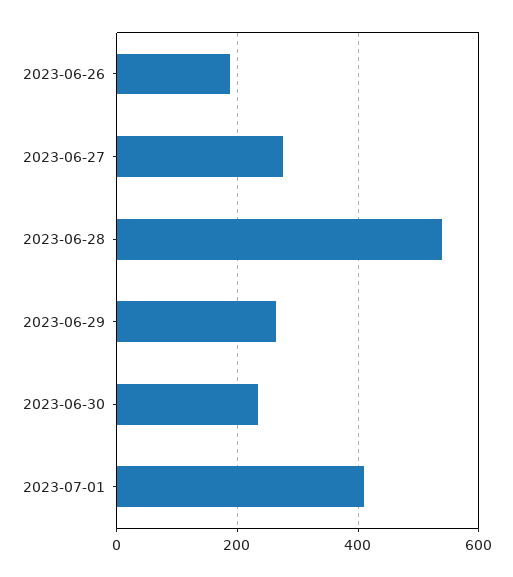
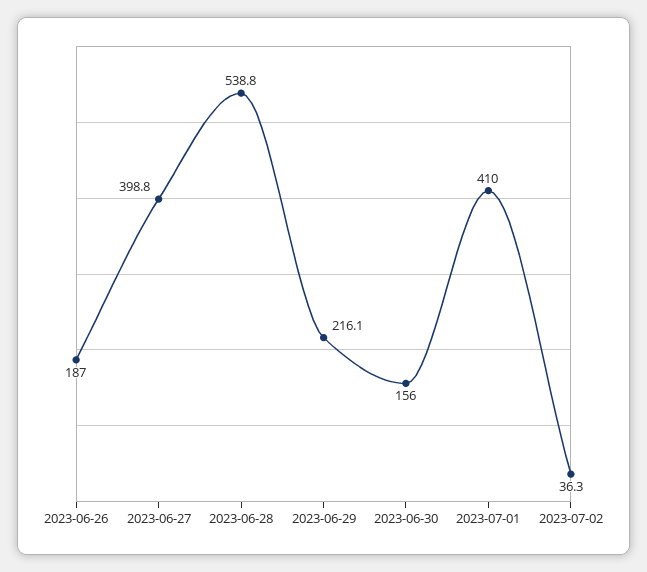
2023-06-27: 280 -> 398.8
2023-06-29: 260 -> 216.1
2023-06-30: 240 -> 156
2023-07-02: none -> 36.3

